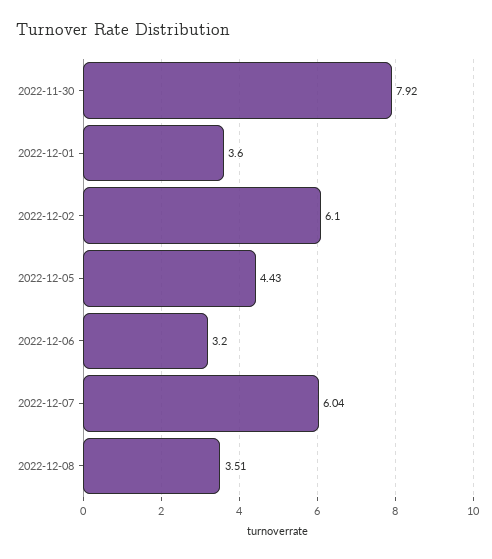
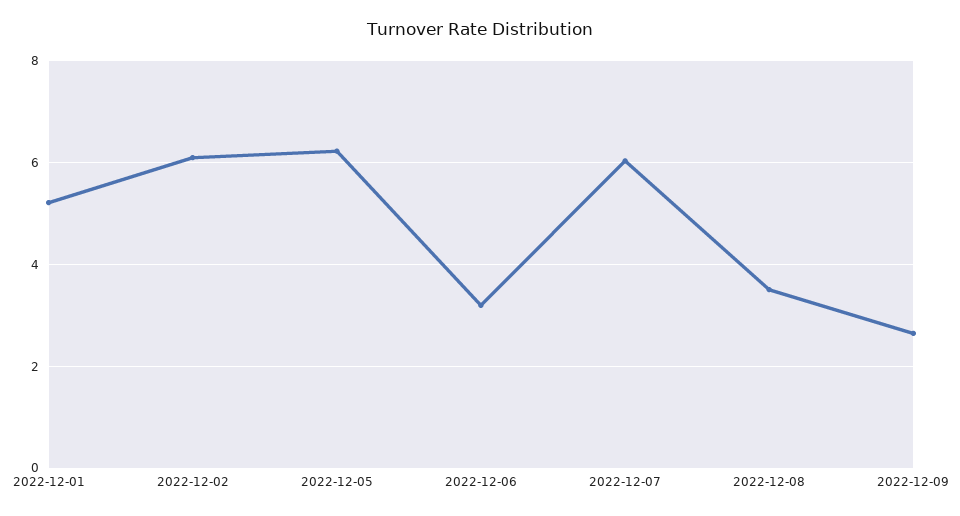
2022-11-30: 7.92 -> none
2022-12-01: 3.6 -> 5.2
2022-12-05: 4.43 -> 6.2
2022-12-09: none -> 2.6

